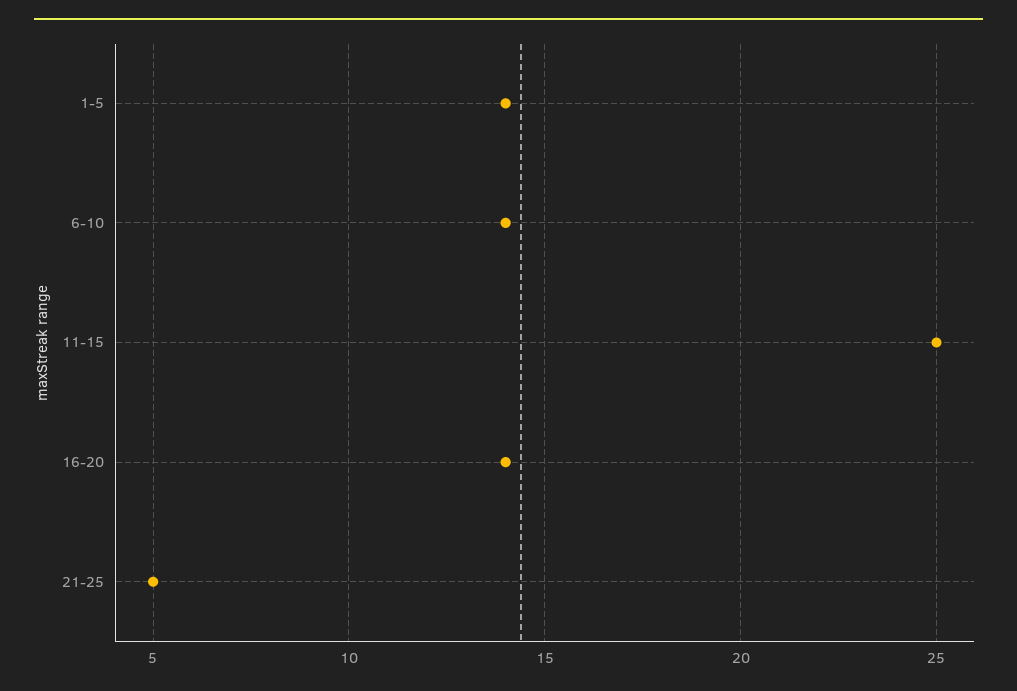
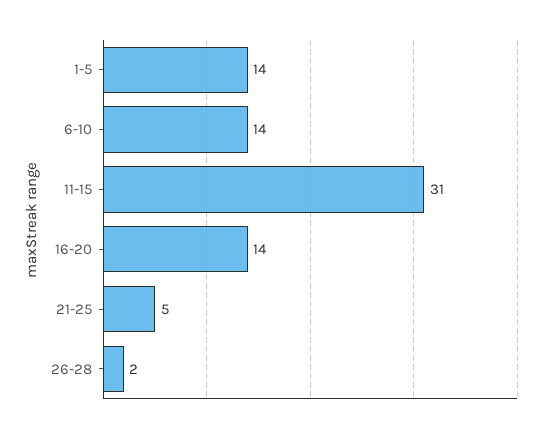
11-15: 25 -> 31
26-28: none -> 2

